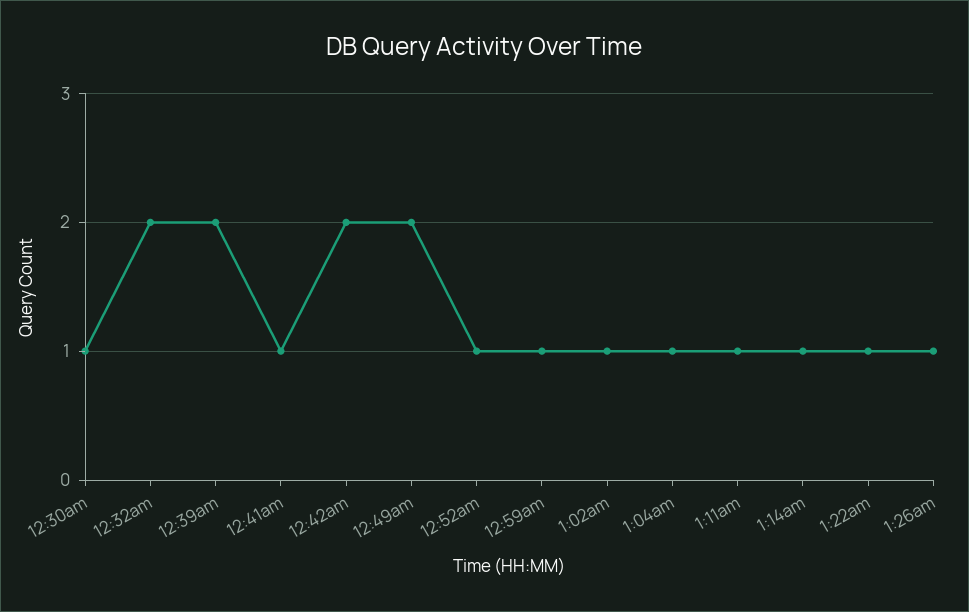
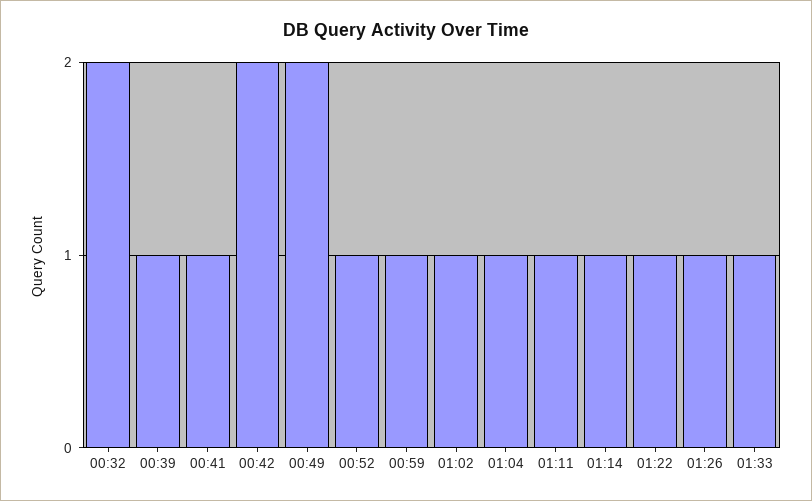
12:30am: 1 -> none
12:39am: 2 -> 1
01:33: none -> 1

